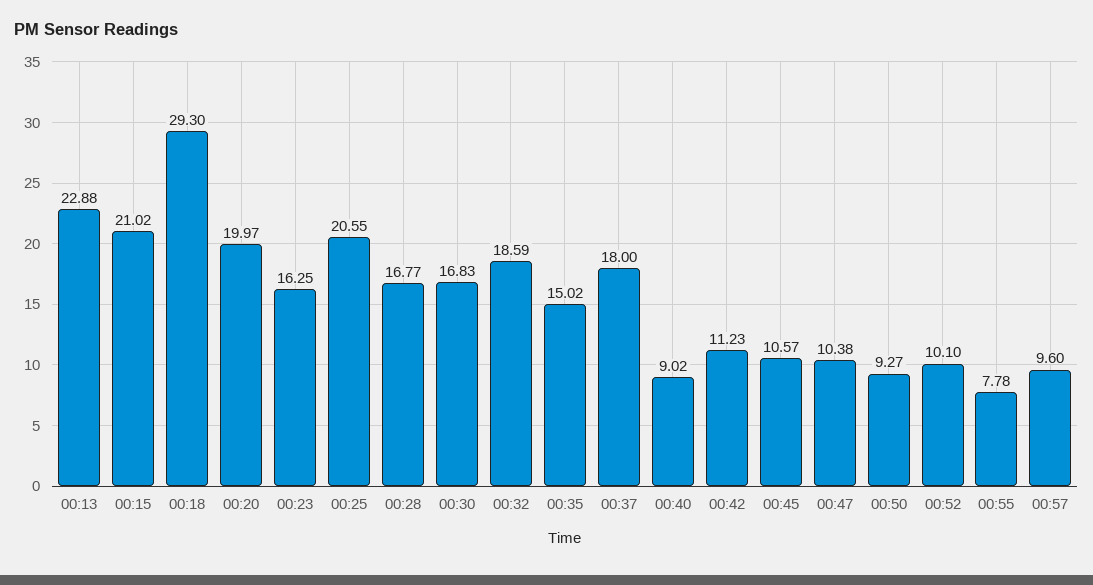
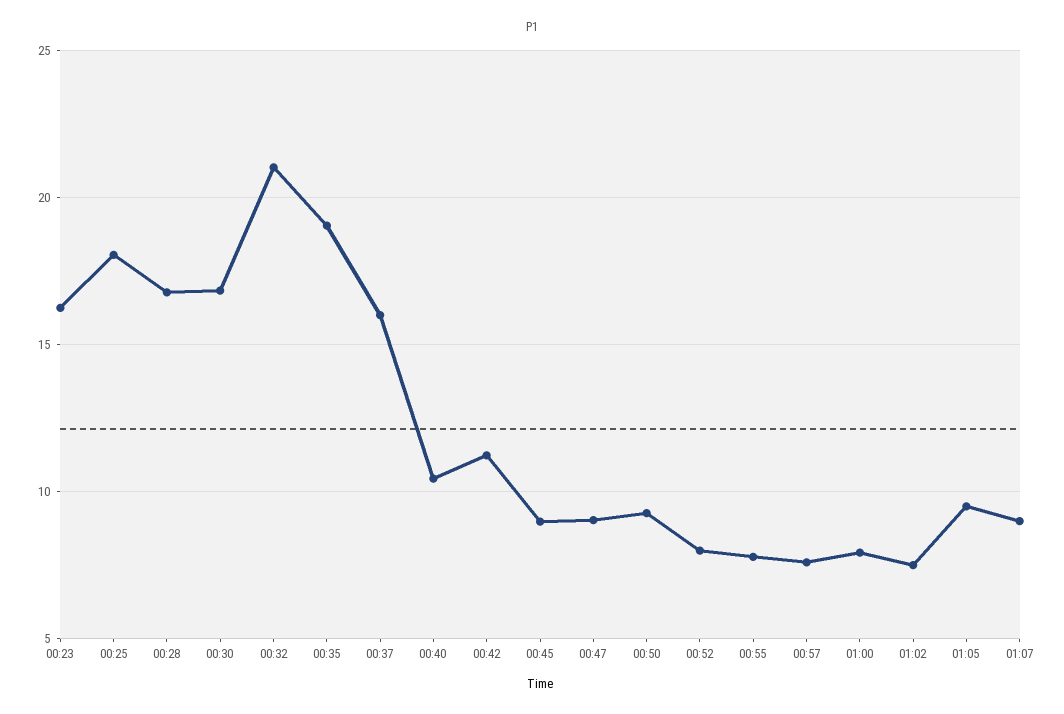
00:13: 22.88 -> none
00:15: 21.02 -> none
00:18: 29.3 -> none
00:20: 19.97 -> none
00:25: 20.55 -> 18
00:32: 18.59 -> 21
00:35: 15.02 -> 19
00:37: 18 -> 16
00:40: 9.02 -> 10.5
00:45: 10.57 -> 9
00:47: 10.38 -> 9
00:52: 10.1 -> 8
00:57: 9.6 -> 7.5
01:00: none -> 8
01:02: none -> 7.5
01:05: none -> 9.5
01:07: none -> 9

